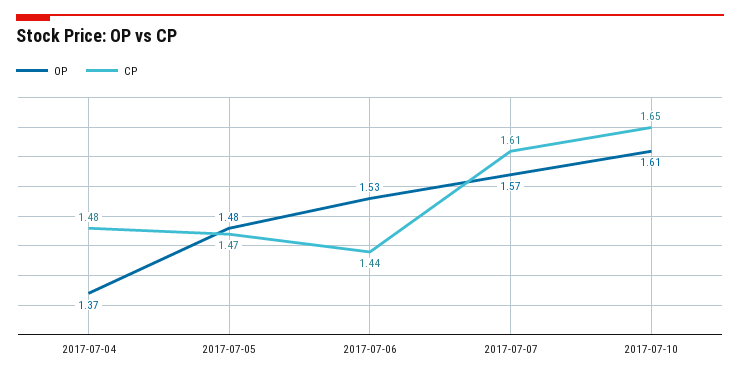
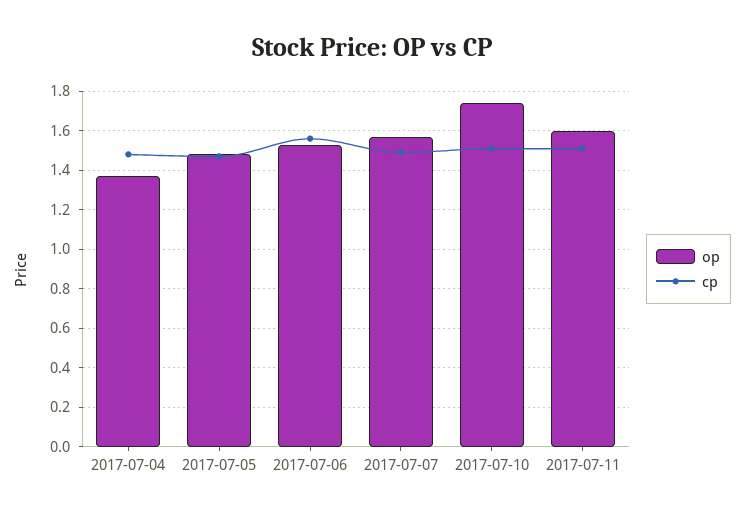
CP, 2017-07-06: 1.44 -> 1.55
CP, 2017-07-07: 1.61 -> 1.5
OP, 2017-07-10: 1.61 -> 1.75
CP, 2017-07-10: 1.65 -> 1.5
OP, 2017-07-11: none -> 1.6
CP, 2017-07-11: none -> 1.5

